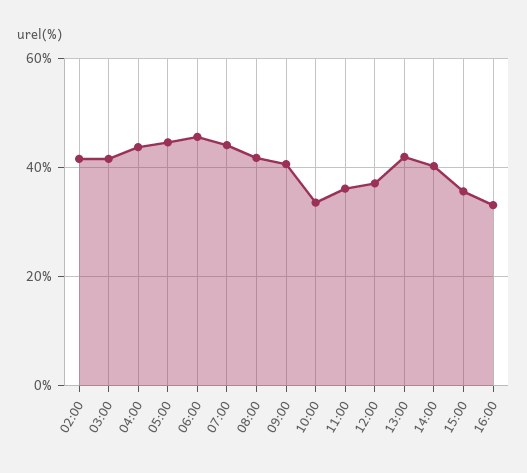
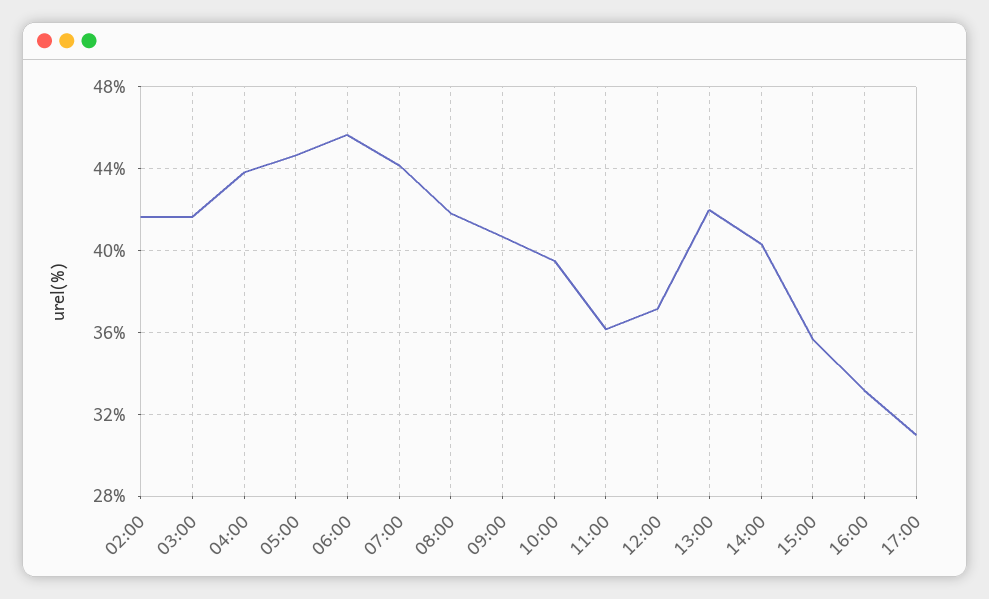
10:00: 34 -> 39.5
17:00: none -> 31

